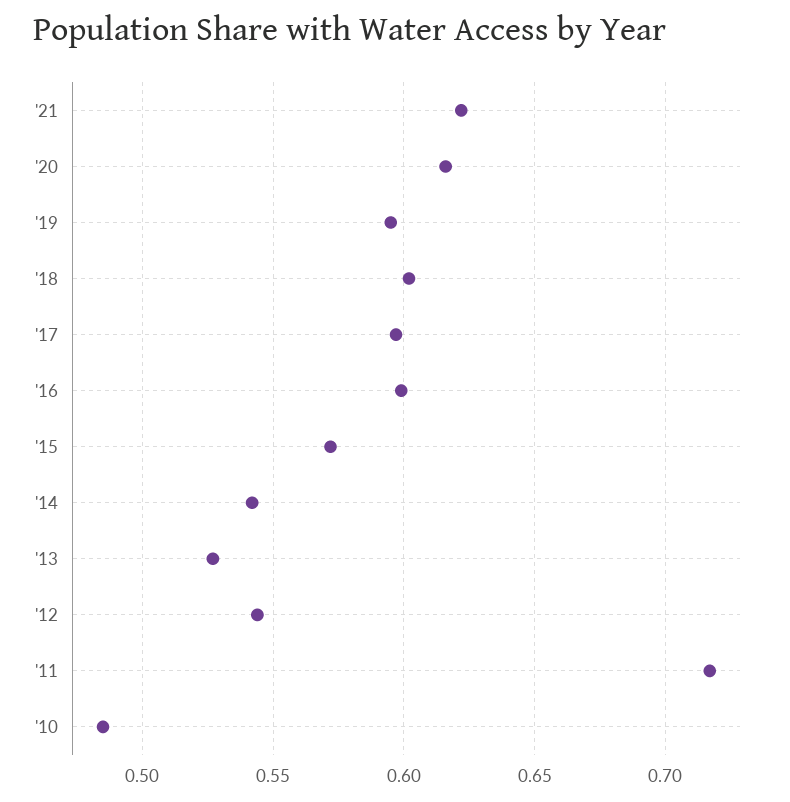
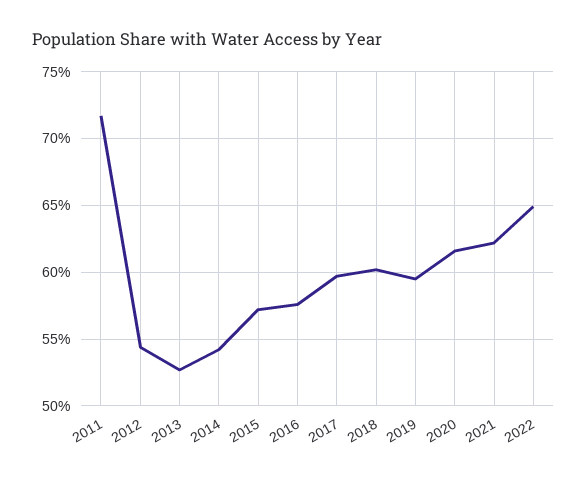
'16: 0.6 -> 0.575
'10: 0.485 -> none
2022: none -> 0.65

